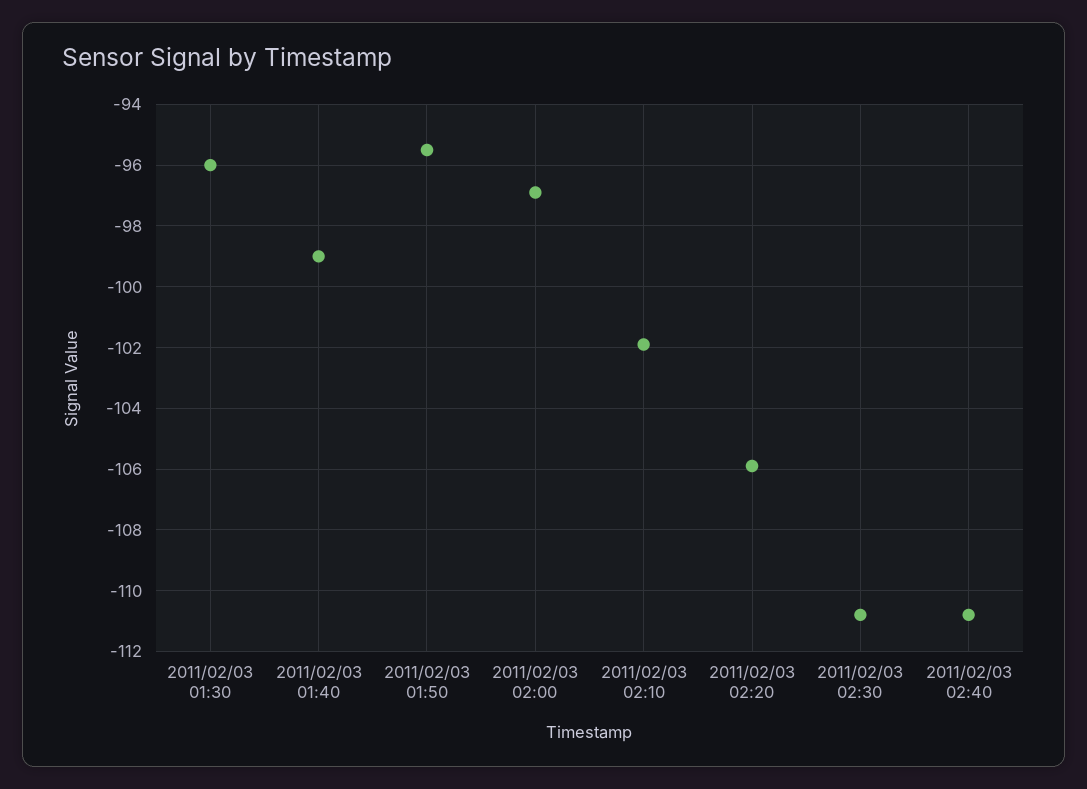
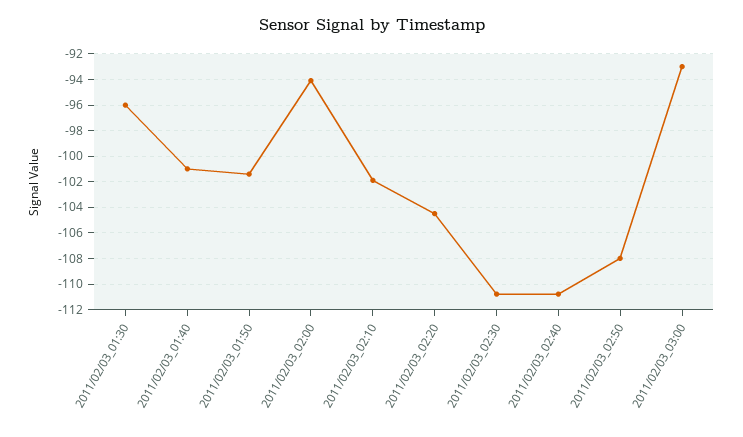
2011/02/03 01:40: -99 -> -101
2011/02/03 01:50: -95.5 -> -101.5
2011/02/03 02:00: -97 -> -94
2011/02/03 02:20: -106 -> -104.5
2011/02/03_02:50: none -> -108
2011/02/03_03:00: none -> -93

